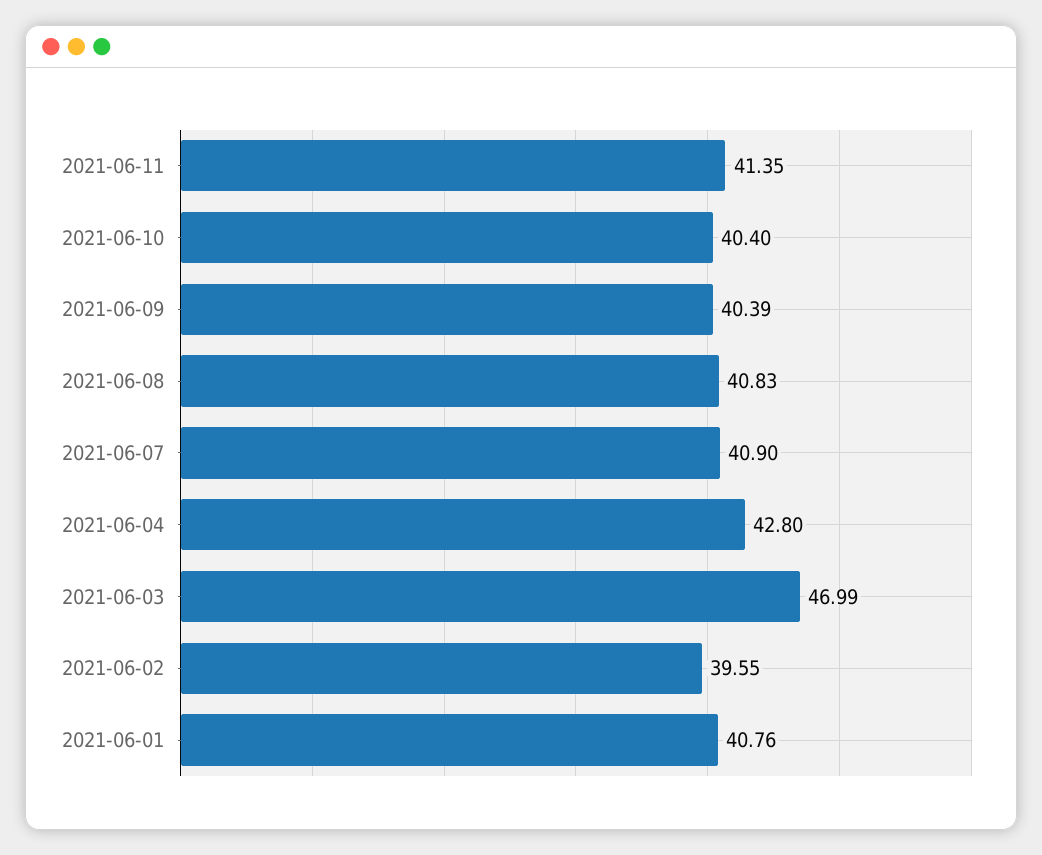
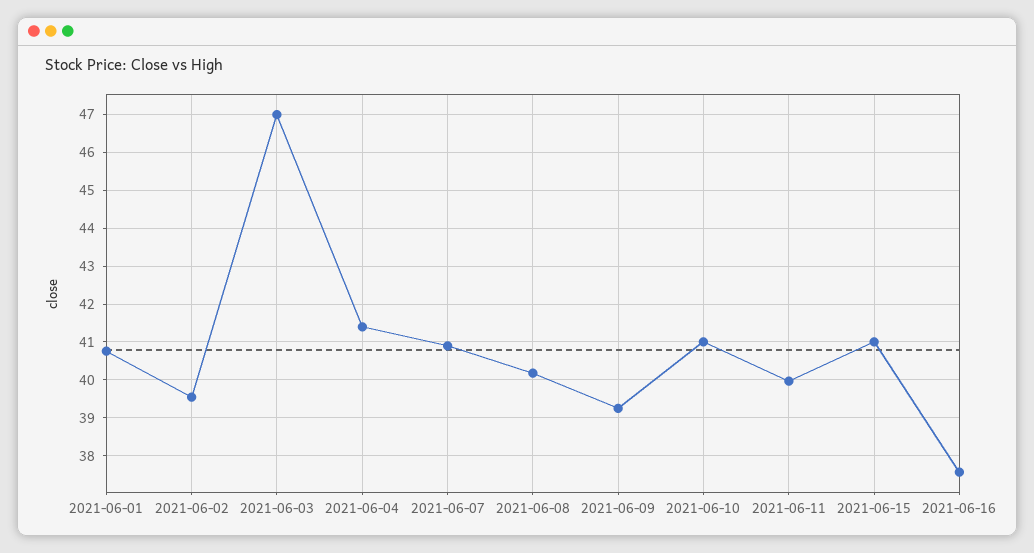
2021-06-11: 41.35 -> 40
2021-06-10: 40.4 -> 41
2021-06-09: 40.39 -> 39.2
2021-06-08: 40.83 -> 40.2
2021-06-04: 42.8 -> 41.4
2021-06-15: none -> 41
2021-06-16: none -> 37.6

